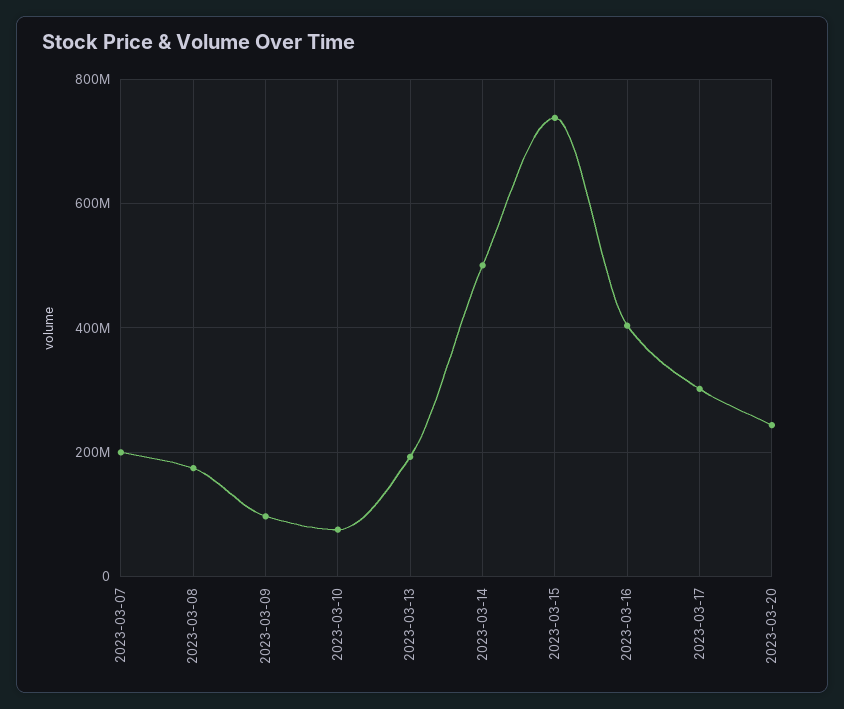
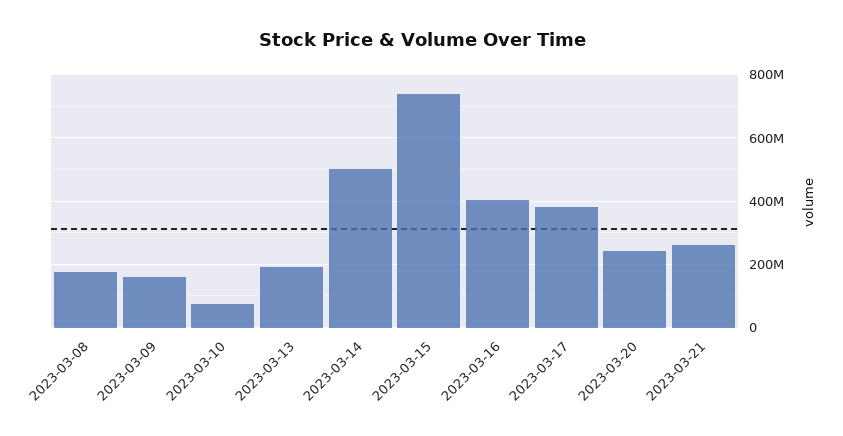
2023-03-07: 200000000 -> none
2023-03-09: 100000000 -> 160000000
2023-03-17: 300000000 -> 380000000
2023-03-21: none -> 260000000

